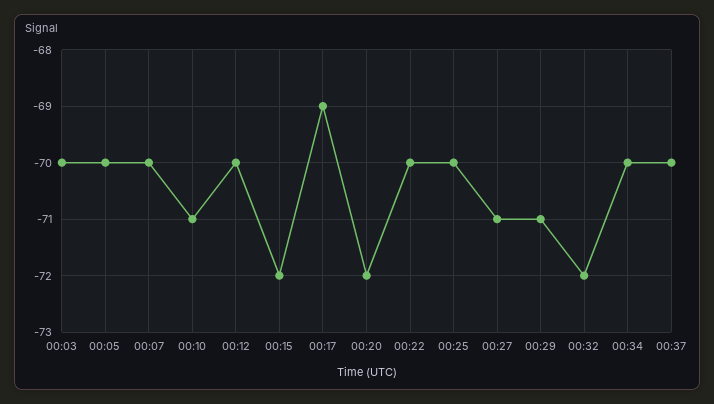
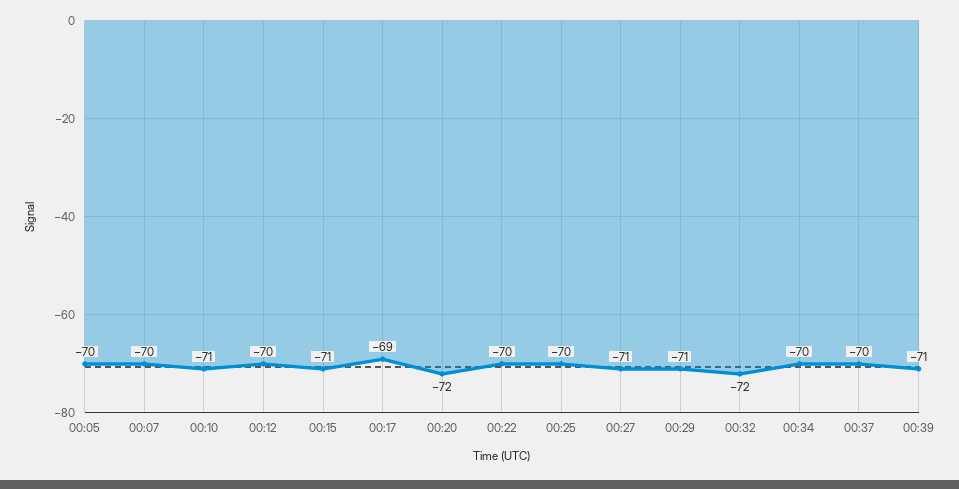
00:03: -70 -> none
00:15: -72 -> -71
00:39: none -> -71

